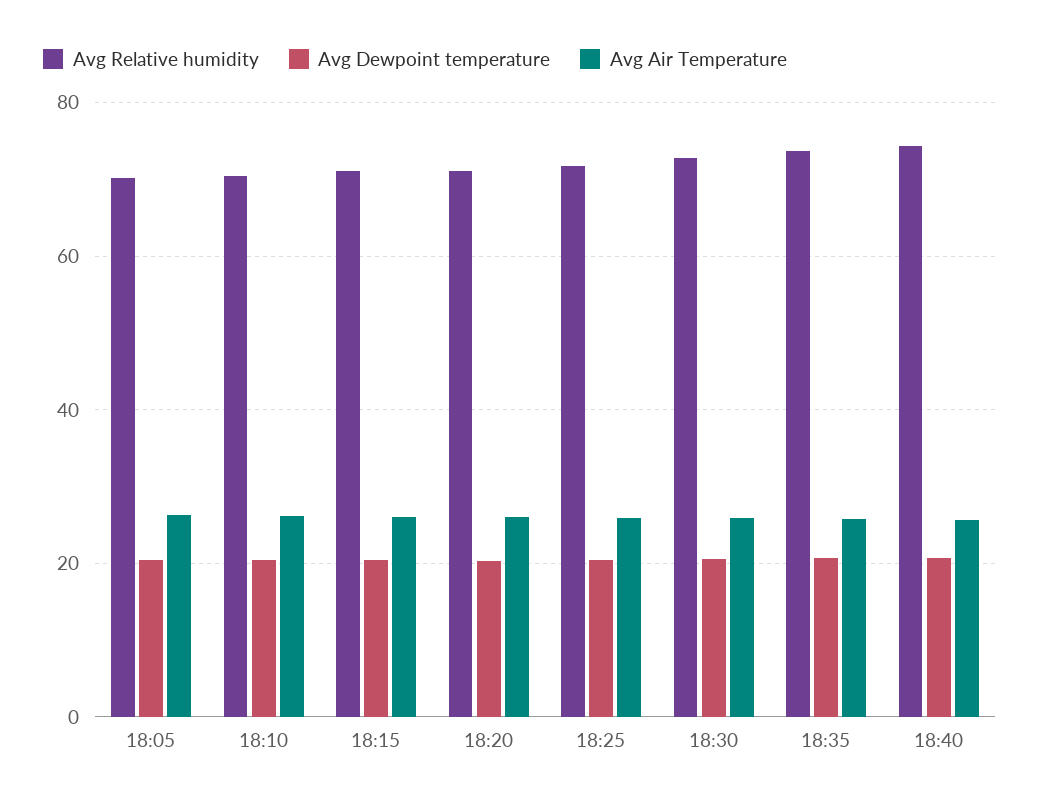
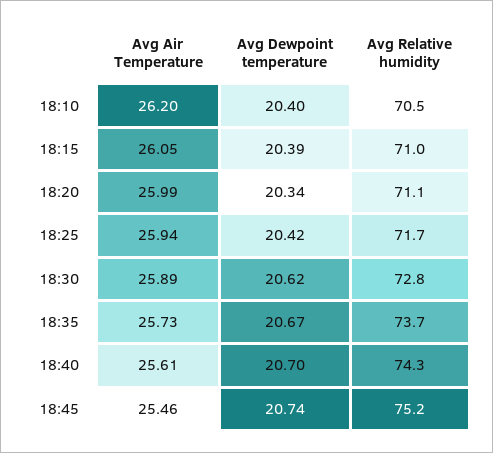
Avg Relative humidity, 18:05: 70 -> none
Avg Dewpoint temperature, 18:05: 20 -> none
Avg Air Temperature, 18:05: 26 -> none
Avg Air Temperature, 18:45: none -> 25.46
Avg Dewpoint temperature, 18:45: none -> 20.74
Avg Relative humidity, 18:45: none -> 75.2

